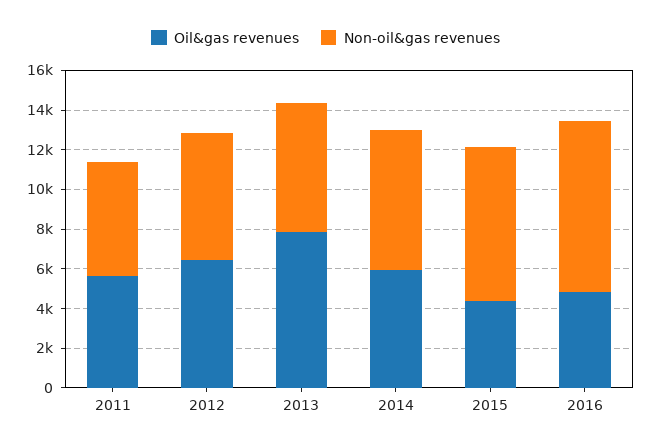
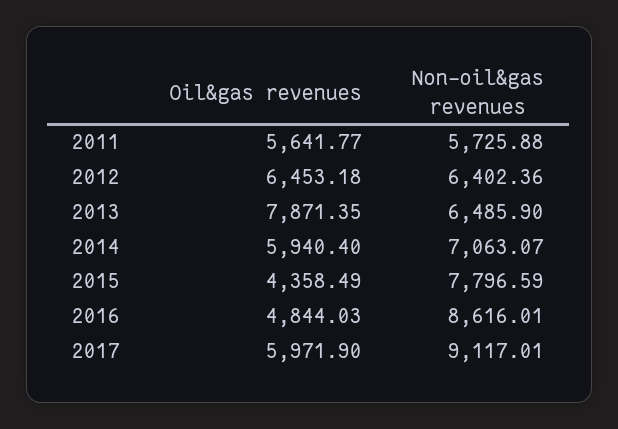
Oil&gas revenues, 2017: none -> 5971.9
Non-oil&gas revenues, 2017: none -> 9117.01

